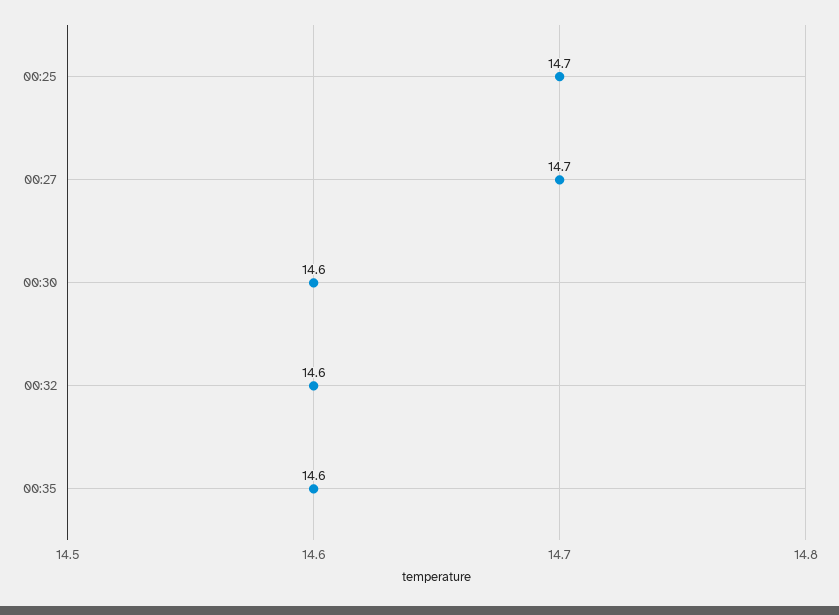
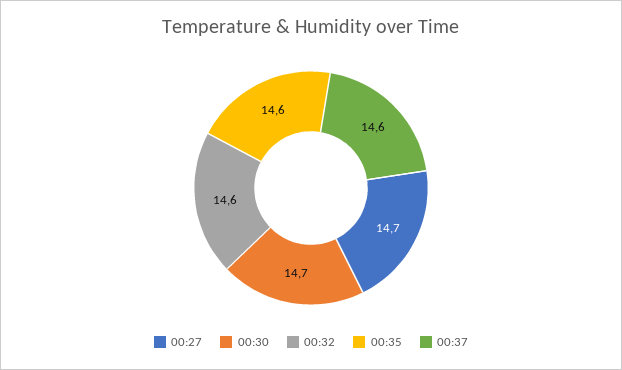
00:25: 14.7 -> none
00:30: 14.6 -> 14.7
00:37: none -> 14.6

